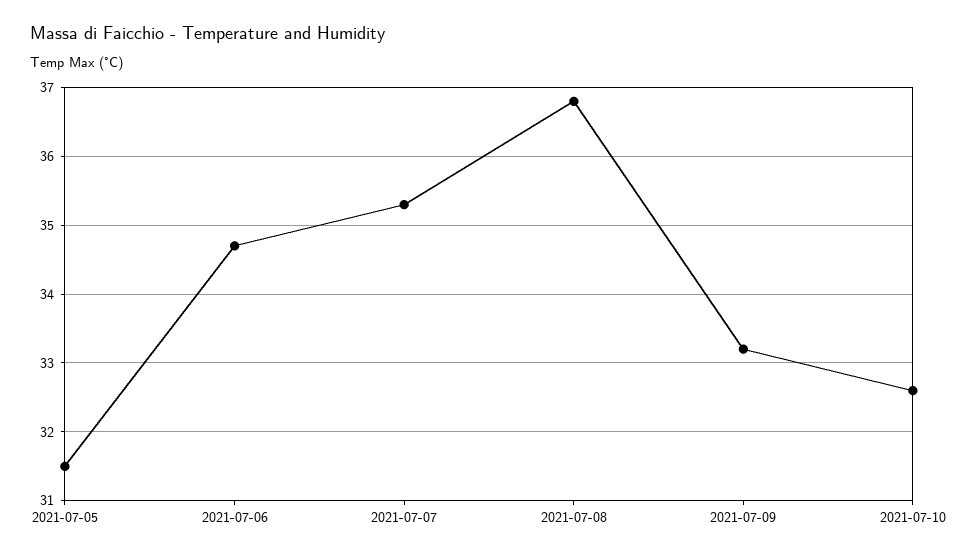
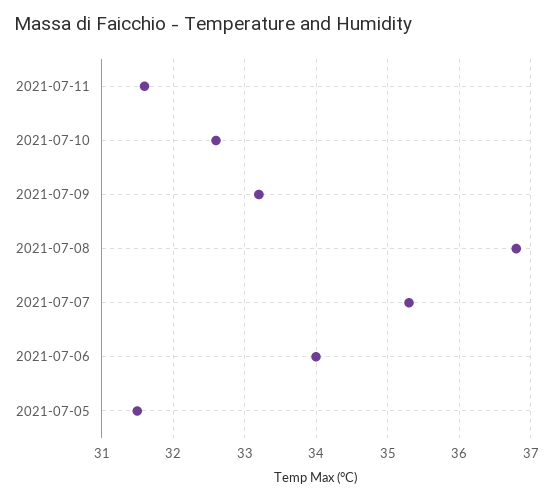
2021-07-06: 34.7 -> 34
2021-07-11: none -> 31.6

